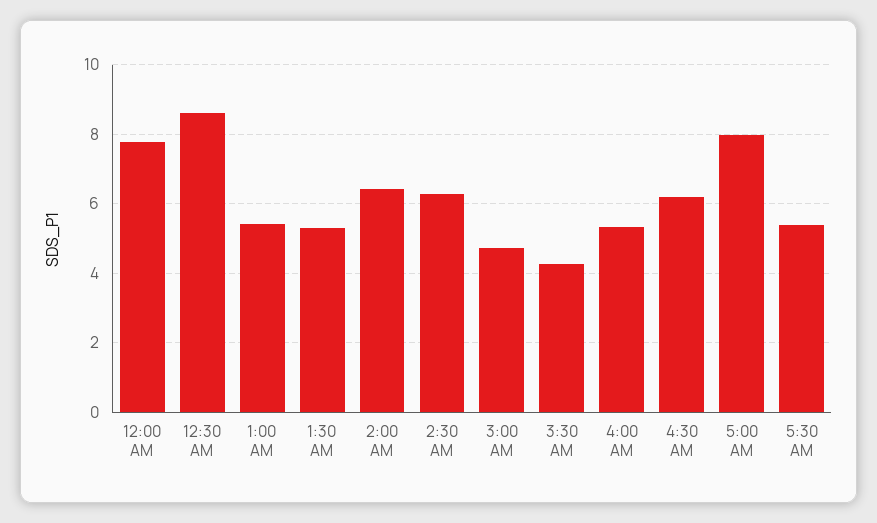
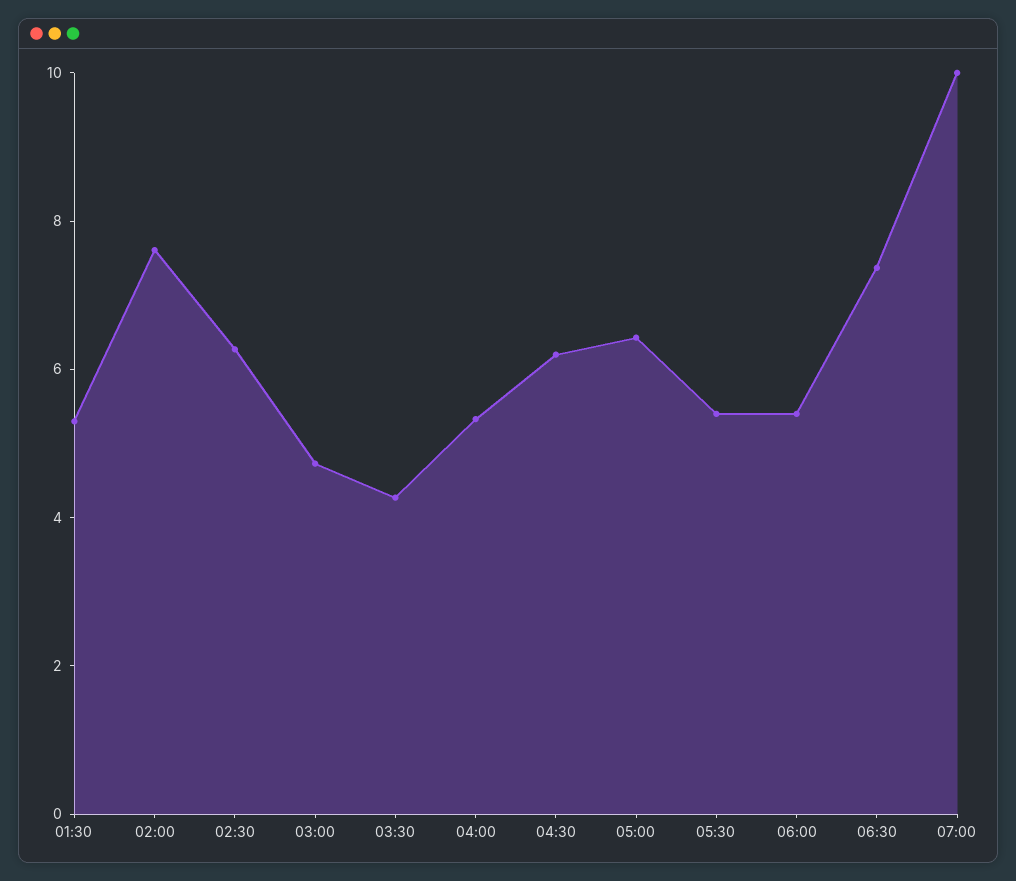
12:00 AM: 7.8 -> none
12:30 AM: 8.6 -> none
1:00 AM: 5.4 -> none
2:00 AM: 6.4 -> 7.5
5:00 AM: 8 -> 6.5
06:00: none -> 5.5
06:30: none -> 7.5
07:00: none -> 10

